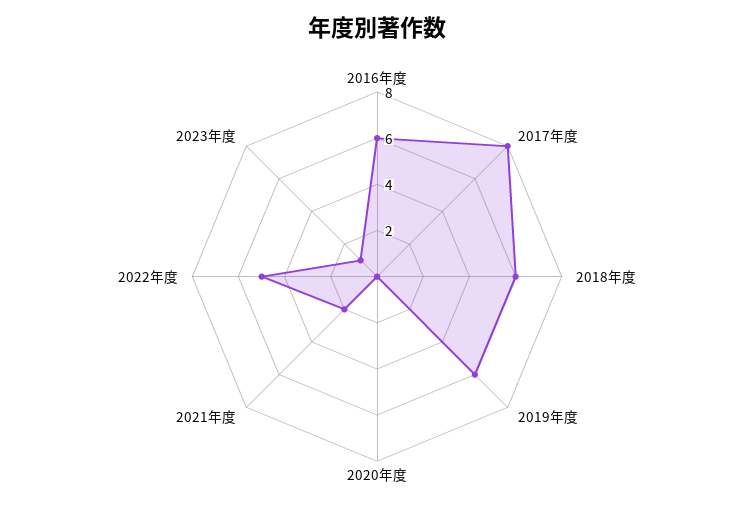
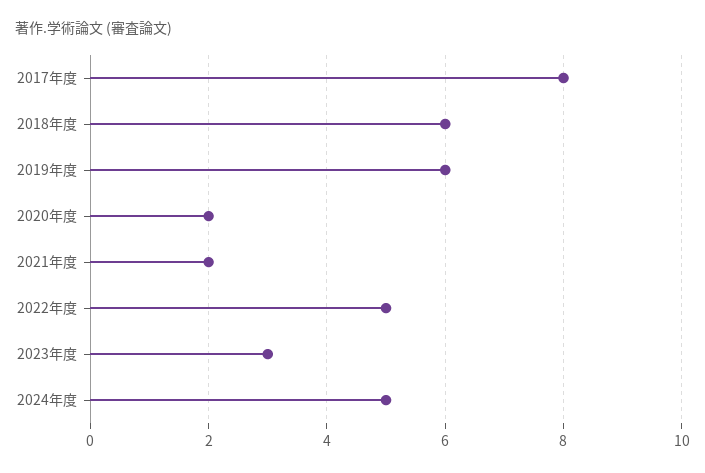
2016年度: 6 -> none
2020年度: 0 -> 2
2023年度: 1 -> 3
2024年度: none -> 5

